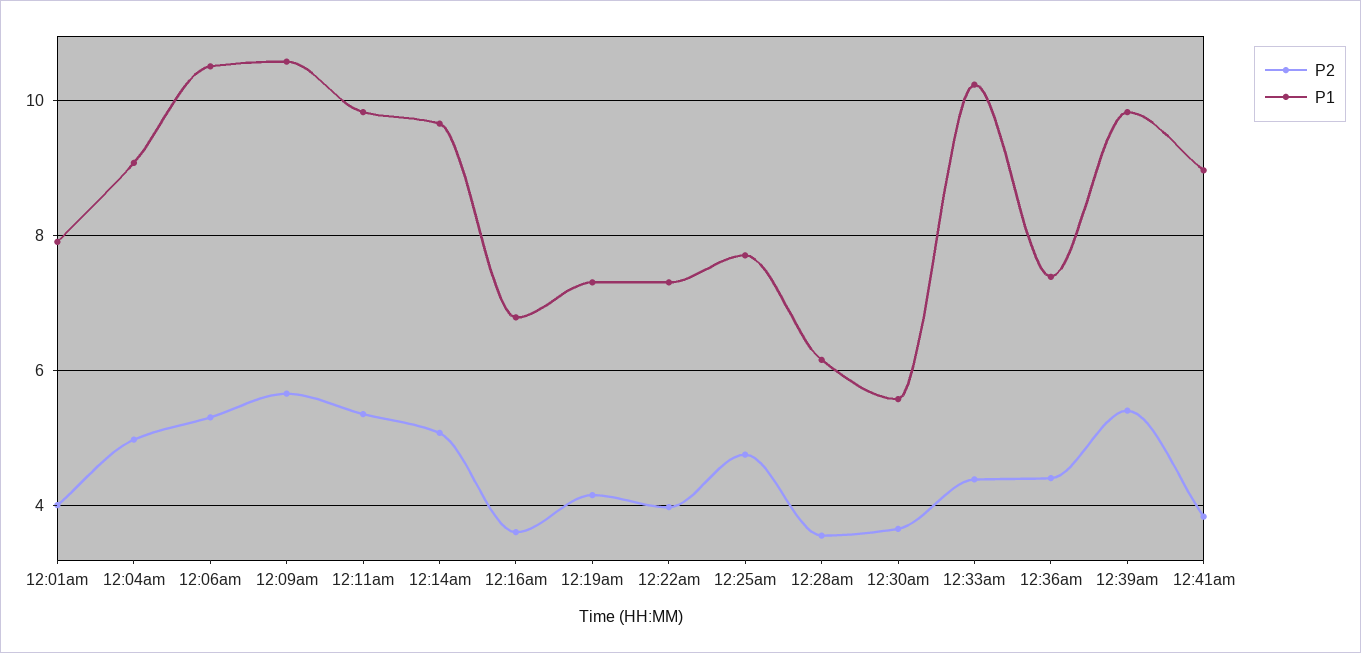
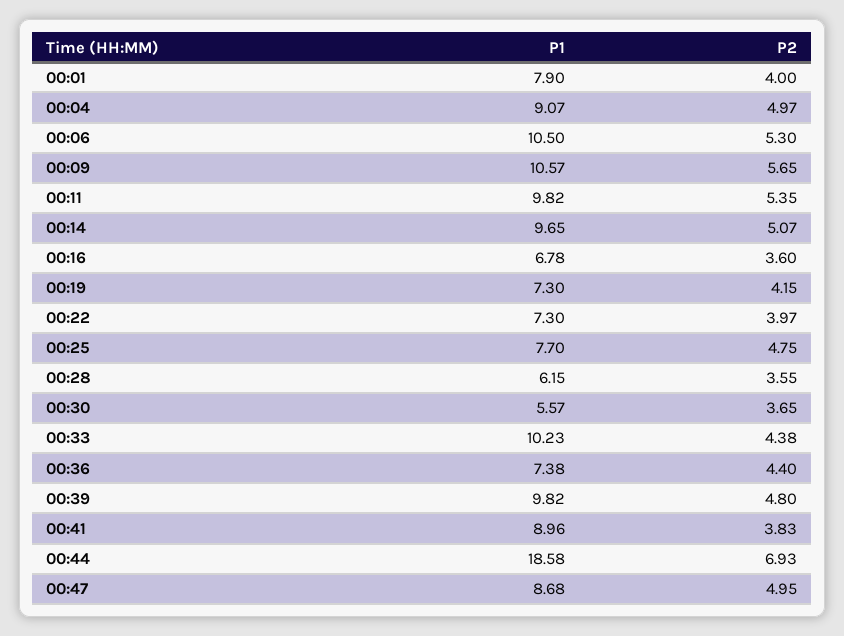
P2, 12:39am: 5.4 -> 4.8
P1, 00:44: none -> 18.58
P2, 00:44: none -> 6.93
P1, 00:47: none -> 8.68
P2, 00:47: none -> 4.95

